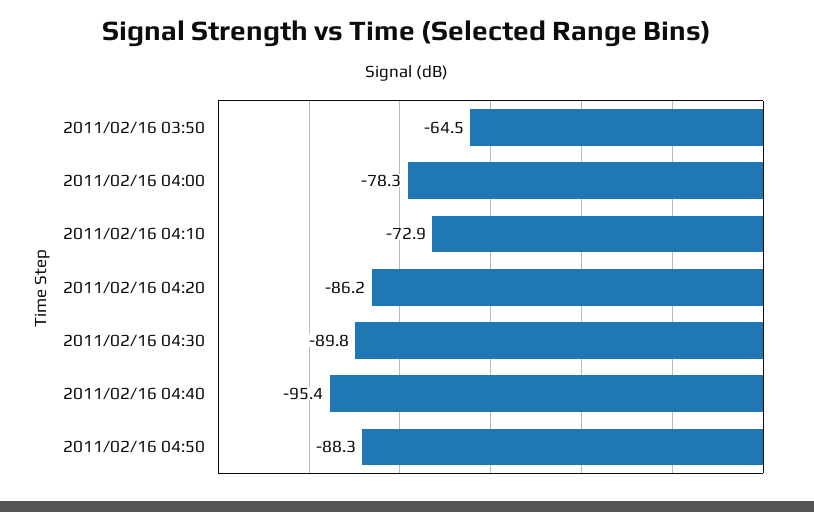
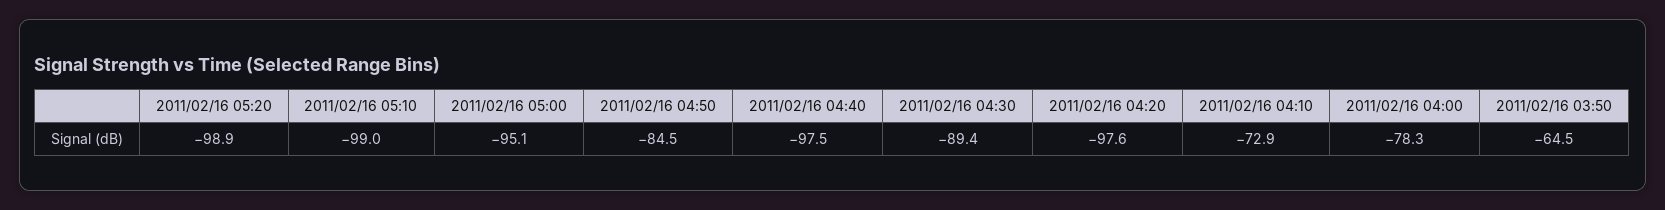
2011/02/16 04:20: -86.2 -> -97.6
2011/02/16 04:30: -89.8 -> -89.4
2011/02/16 04:40: -95.4 -> -97.5
2011/02/16 04:50: -88.3 -> -84.5
2011/02/16 05:20: none -> -98.9
2011/02/16 05:10: none -> -99
2011/02/16 05:00: none -> -95.1

